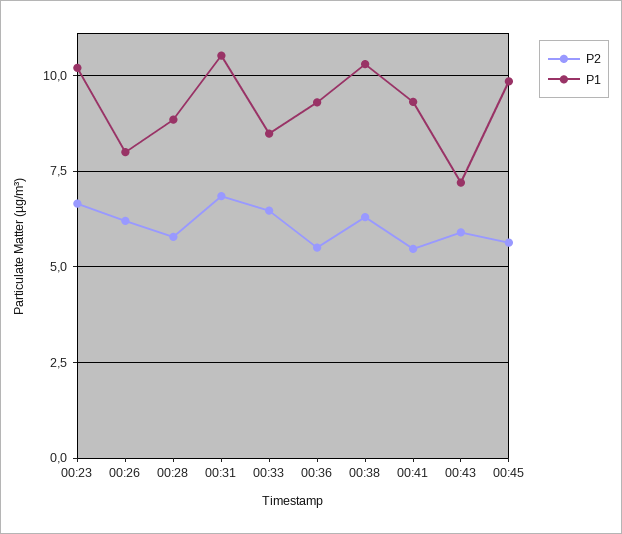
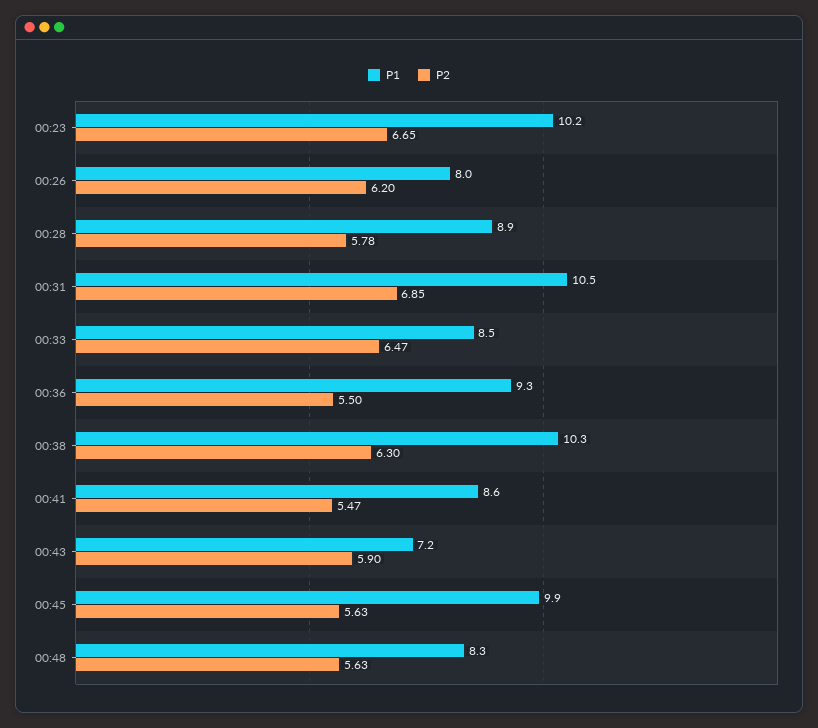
P1, 00:41: 9.25 -> 8.6
P1, 00:48: none -> 8.3
P2, 00:48: none -> 5.63

